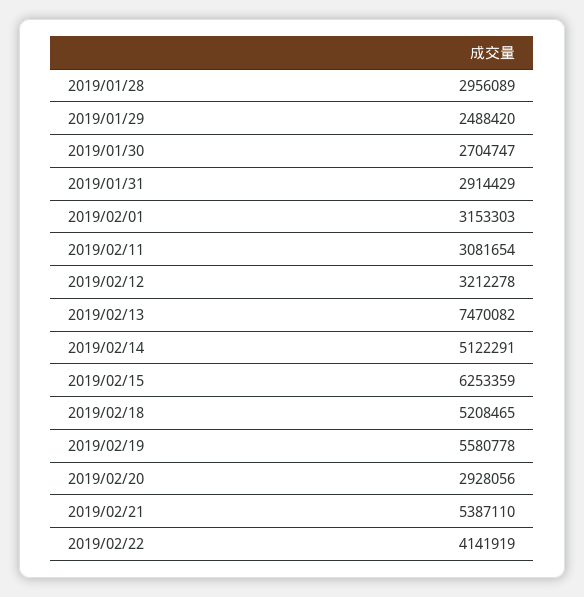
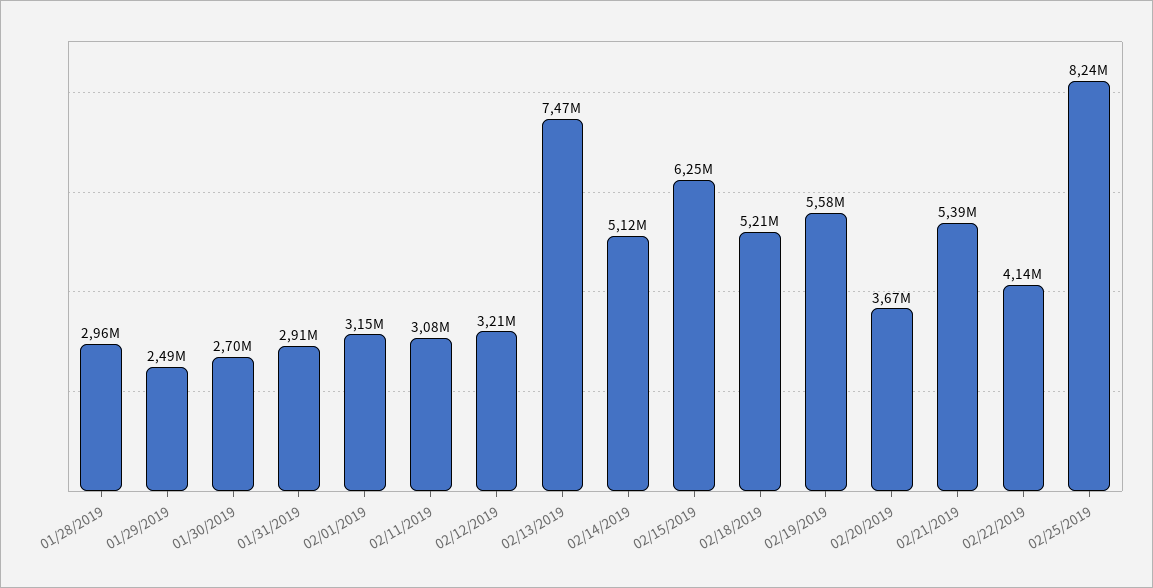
2019/02/20: 2928056 -> 3670000
02/25/2019: none -> 8240000

